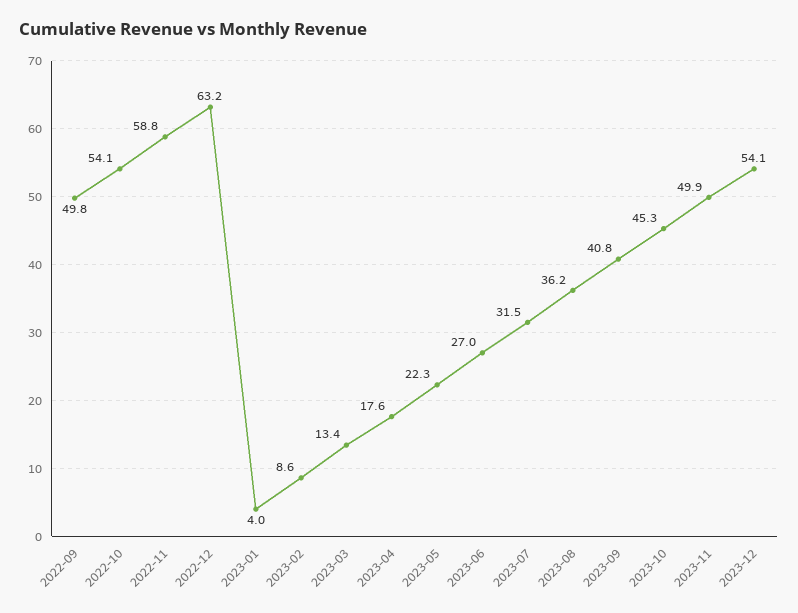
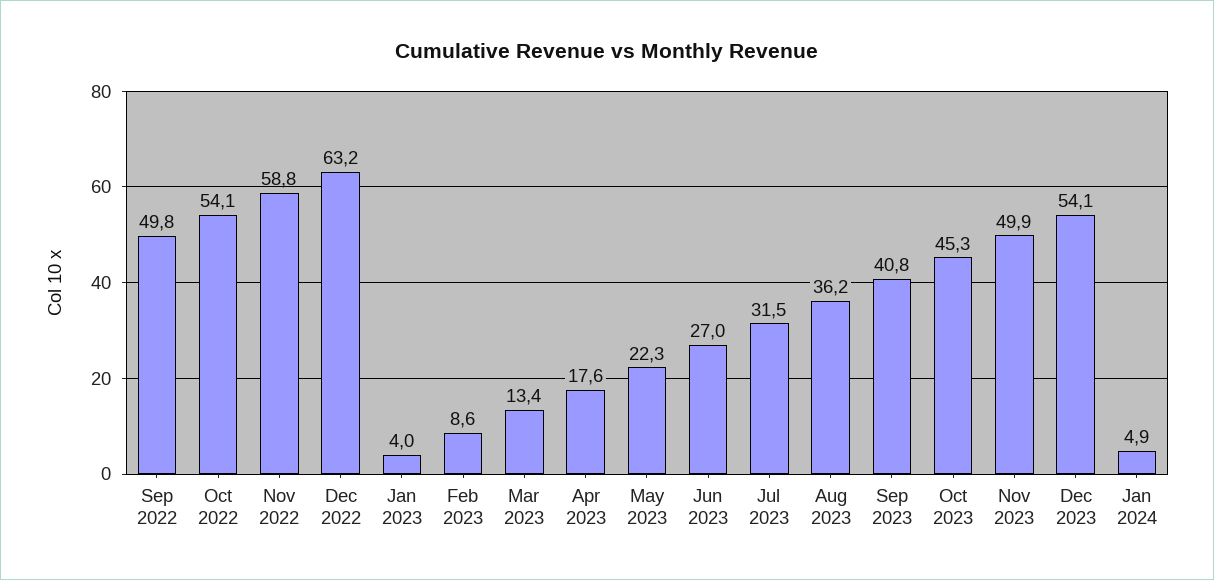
Jan 2024: none -> 4.9

